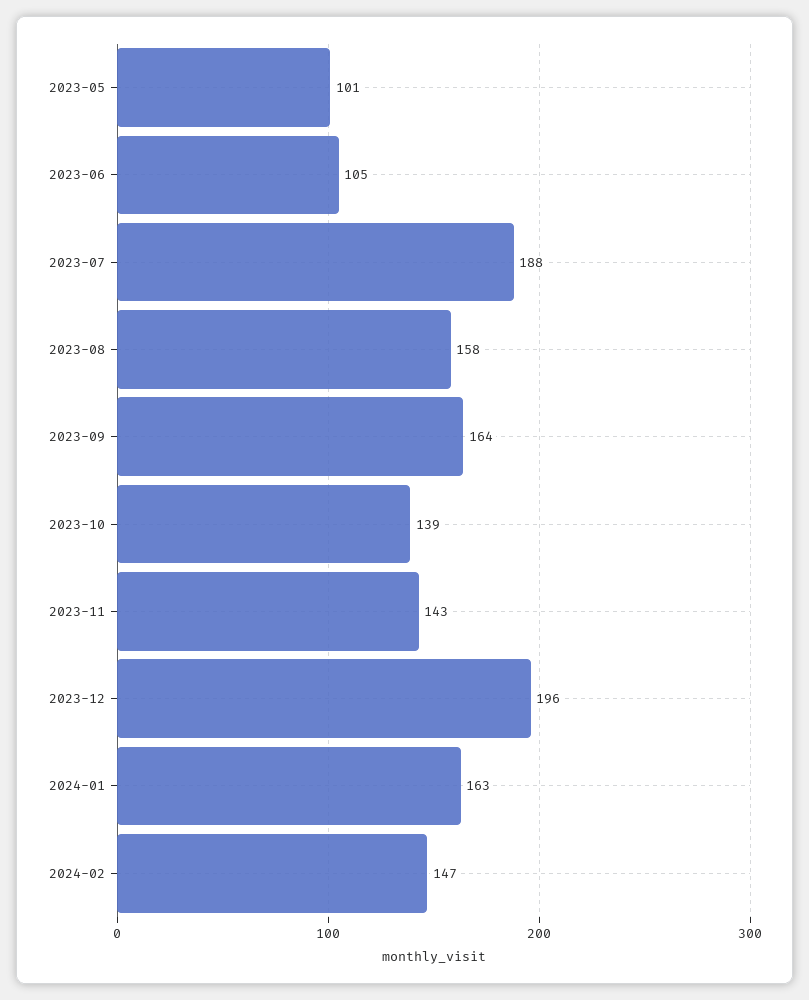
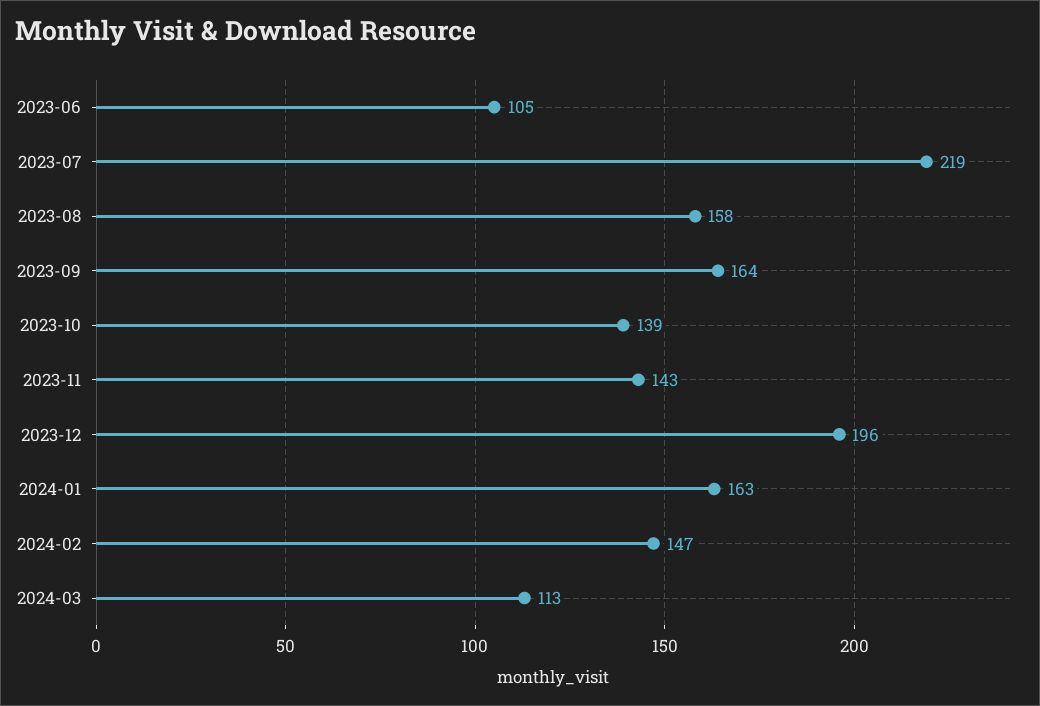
2023-05: 101 -> none
2023-07: 188 -> 219
2024-03: none -> 113

